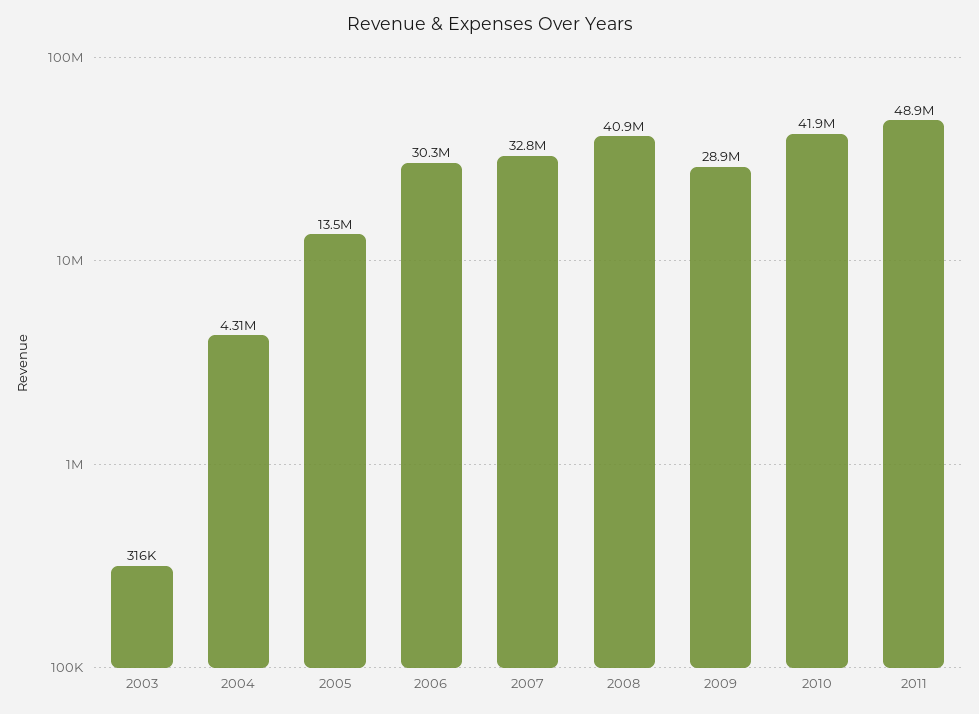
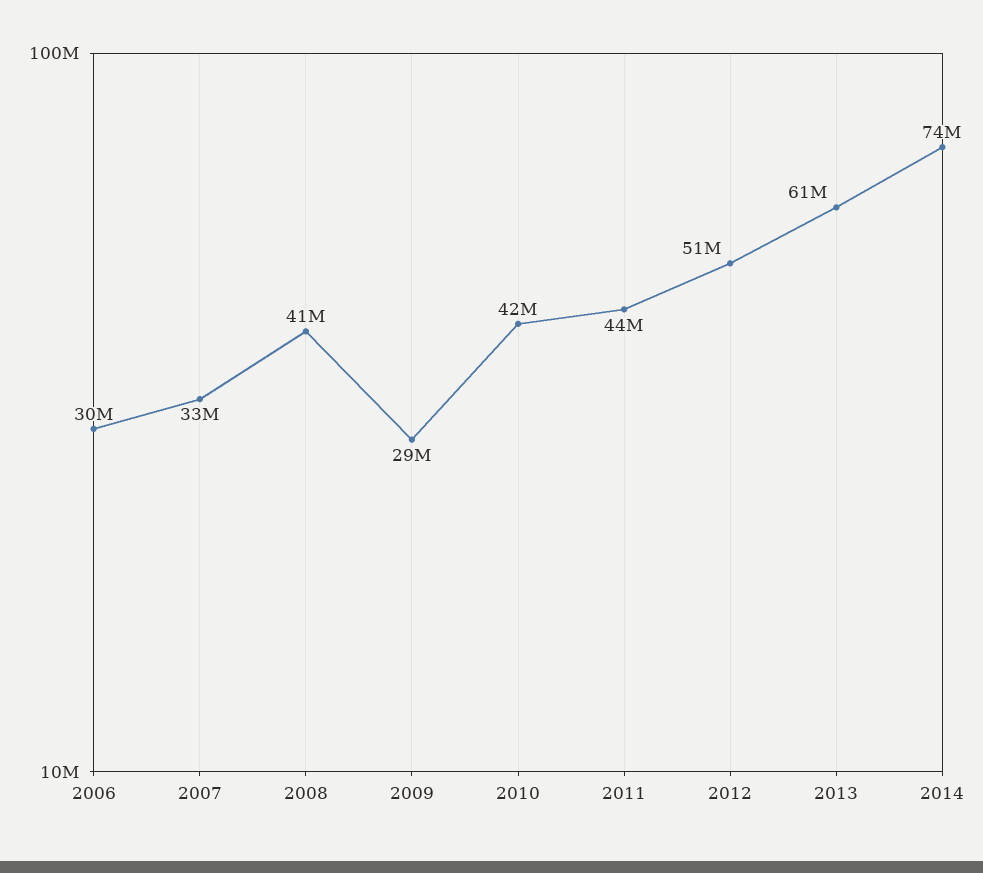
2003: 316000 -> none
2004: 4310000 -> none
2005: 13500000 -> none
2011: 48900000 -> 44000000
2012: none -> 51000000
2013: none -> 61000000
2014: none -> 74000000

